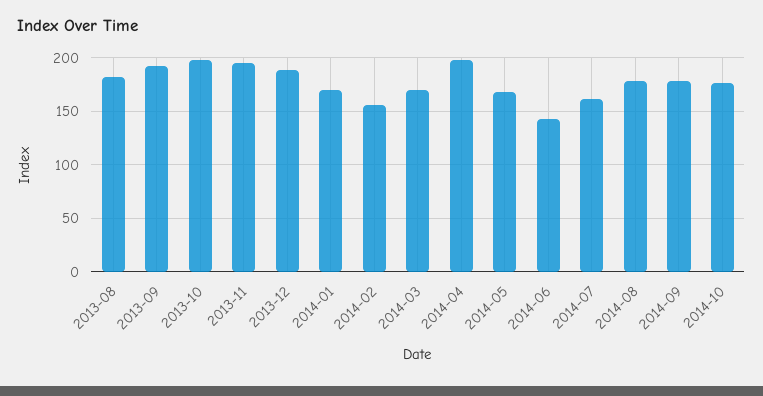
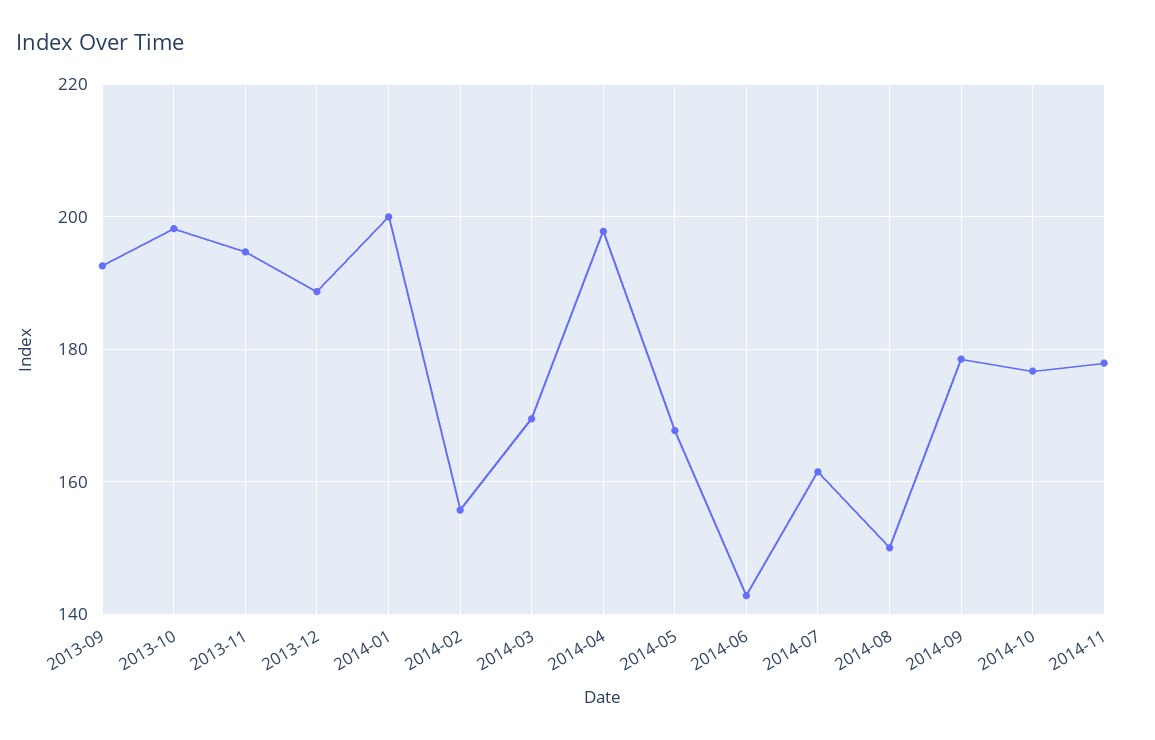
2013-08: 180 -> none
2014-01: 170 -> 200
2014-08: 180 -> 150
2014-11: none -> 178

